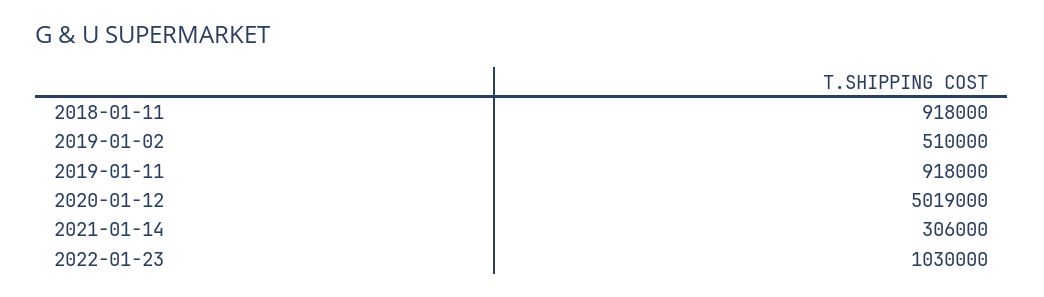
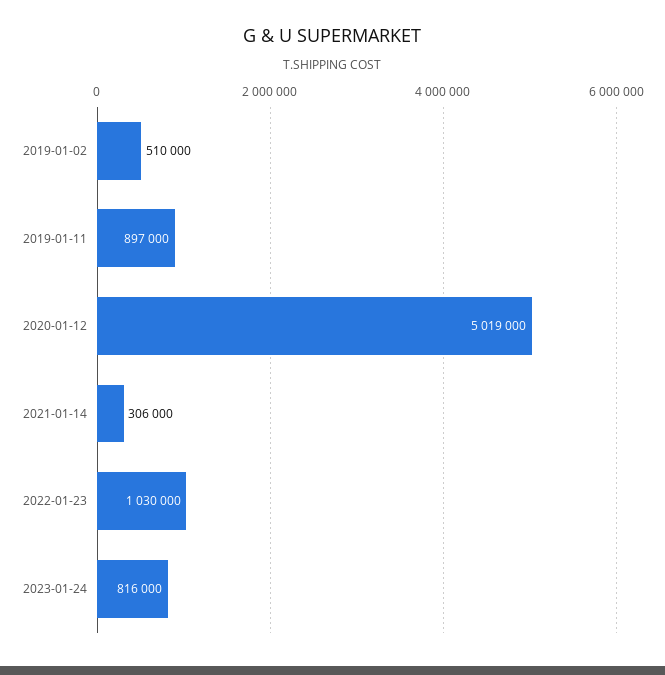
2018-01-11: 918000 -> none
2019-01-11: 918000 -> 897000
2023-01-24: none -> 816000

